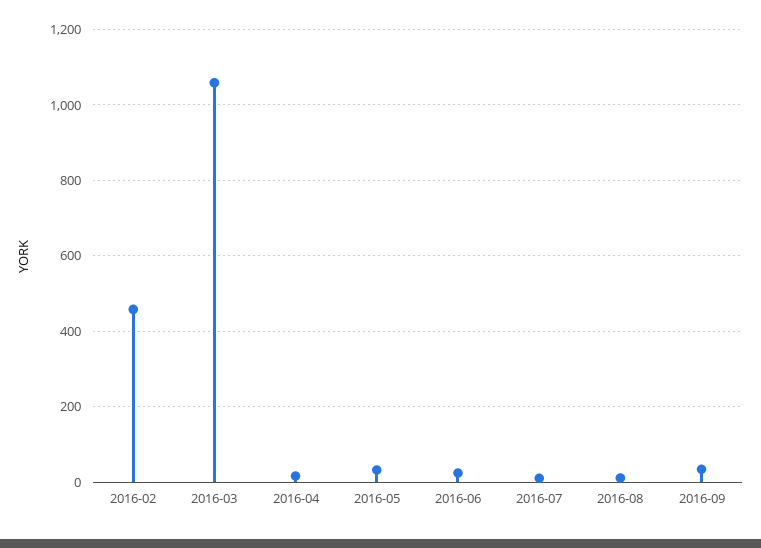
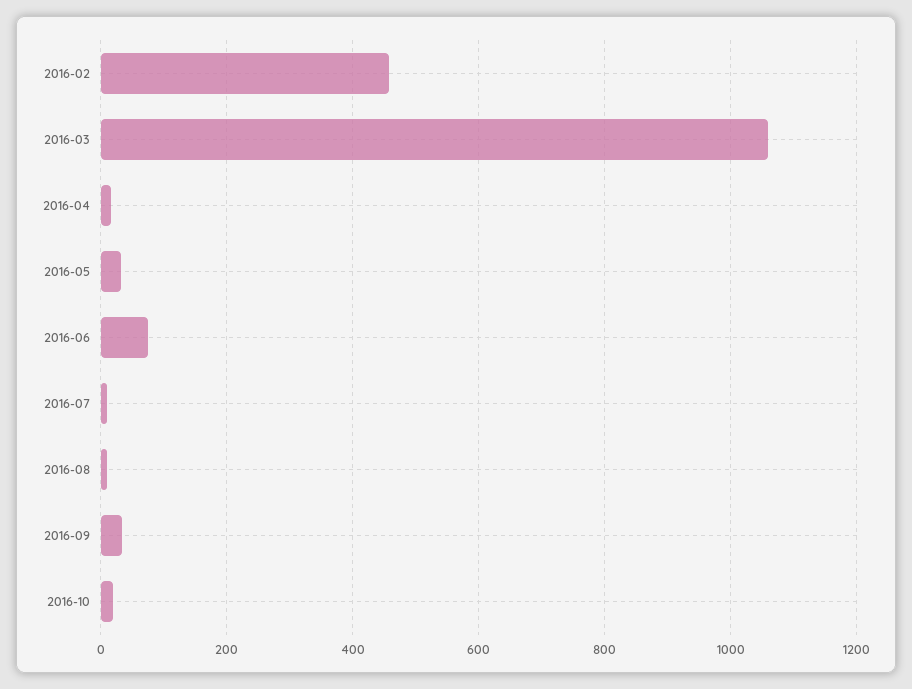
2016-06: 20 -> 80
2016-10: none -> 20

